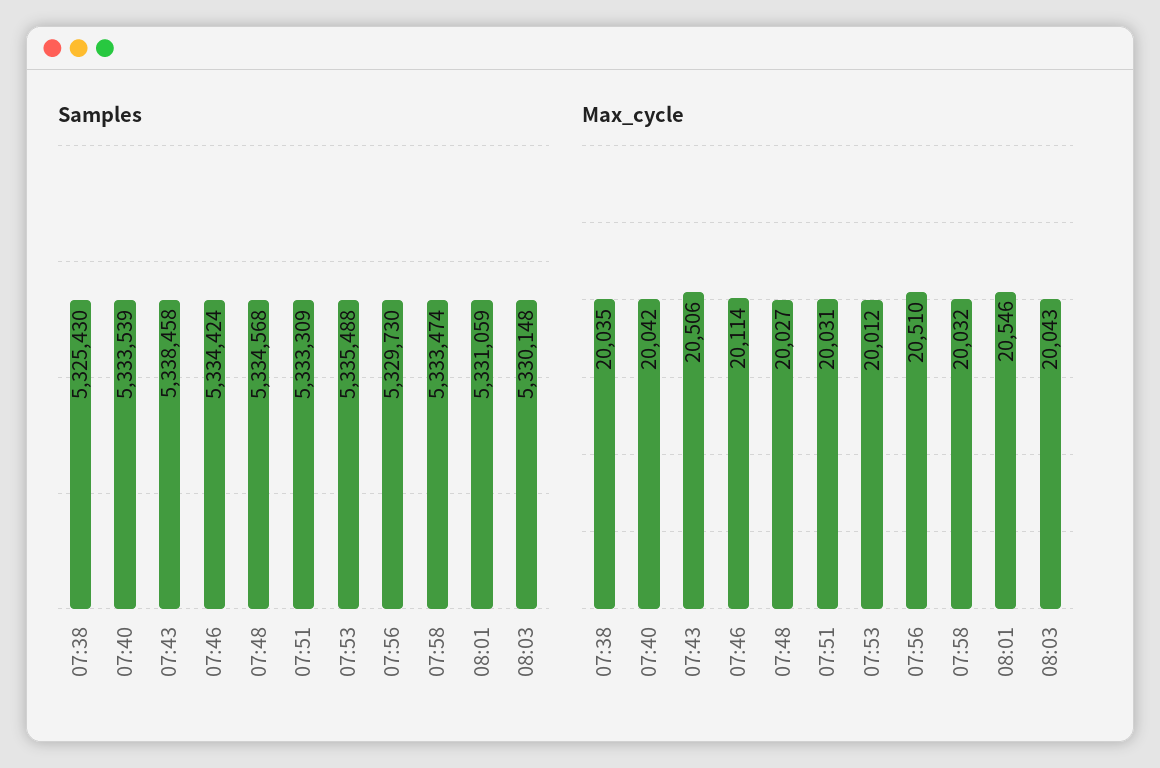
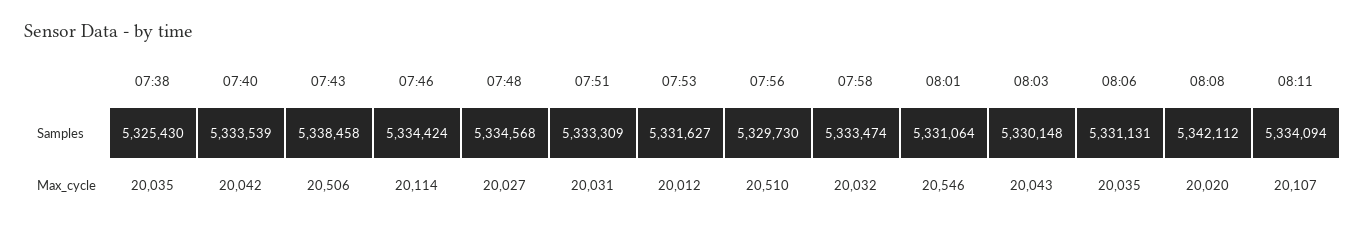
Samples, 07:53: 5335488 -> 5331627
Samples, 08:01: 5331059 -> 5331064
Samples, 08:06: none -> 5331131
Samples, 08:08: none -> 5342112
Samples, 08:11: none -> 5334094
Max_cycle, 08:06: none -> 20035
Max_cycle, 08:08: none -> 20020
Max_cycle, 08:11: none -> 20107

